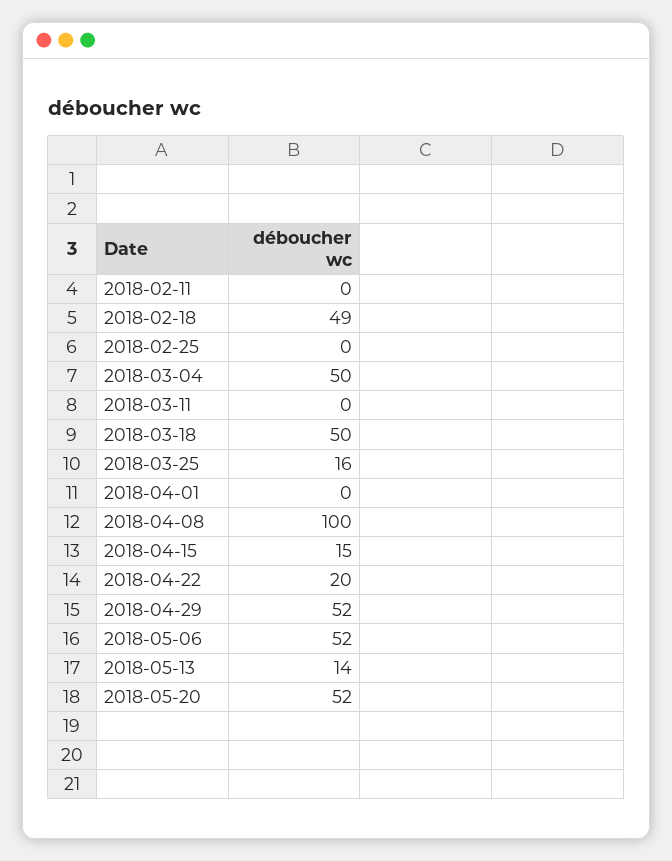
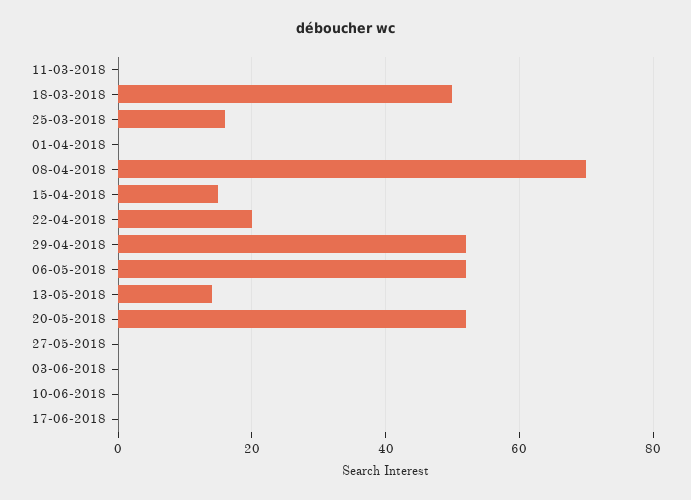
2018-02-11: 0 -> none
2018-02-18: 49 -> none
2018-02-25: 0 -> none
2018-03-04: 50 -> none
2018-04-08: 100 -> 70
27-05-2018: none -> 0
03-06-2018: none -> 0
10-06-2018: none -> 0
17-06-2018: none -> 0

